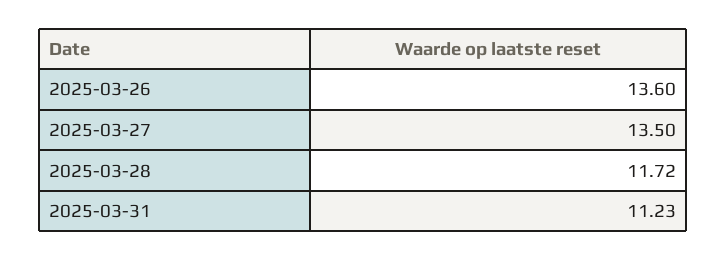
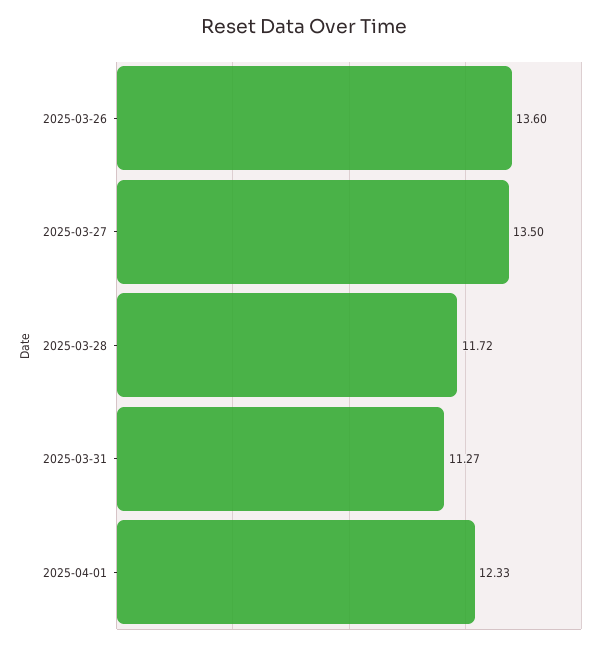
2025-03-31: 11.23 -> 11.27
2025-04-01: none -> 12.33

